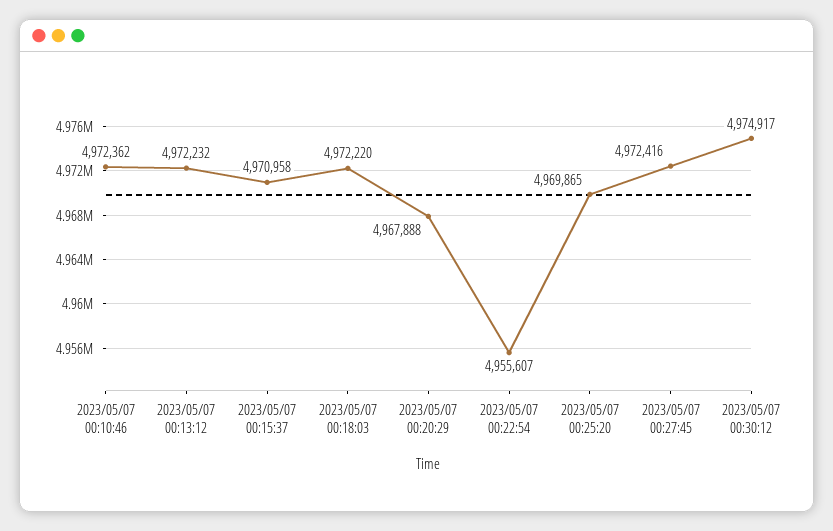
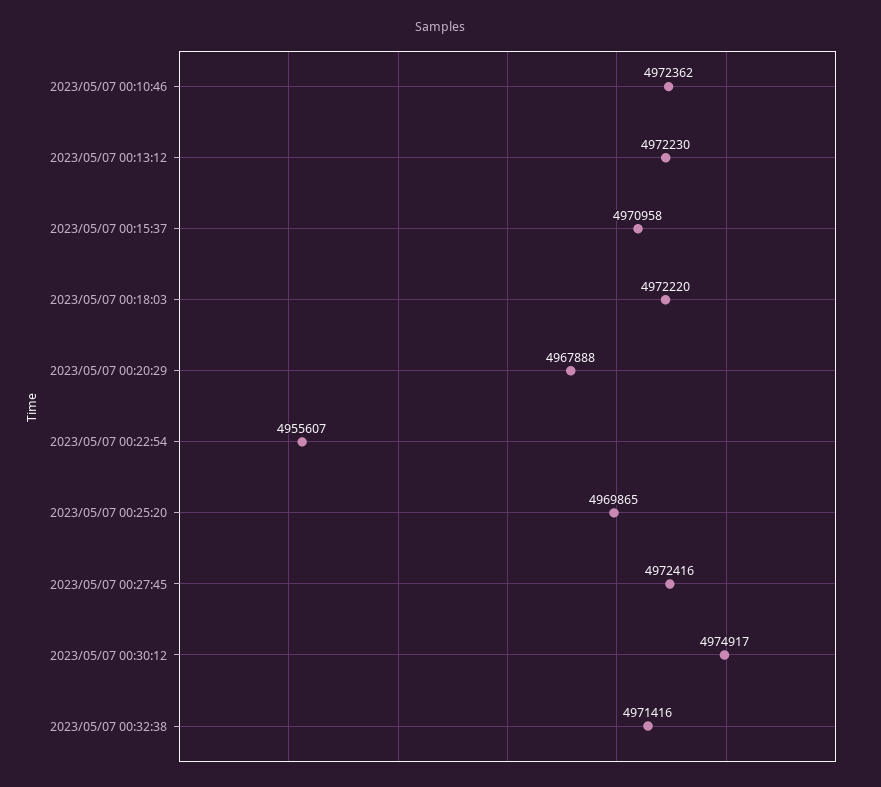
2023/05/07 00:13:12: 4972232 -> 4972230
2023/05/07 00:32:38: none -> 4971416

